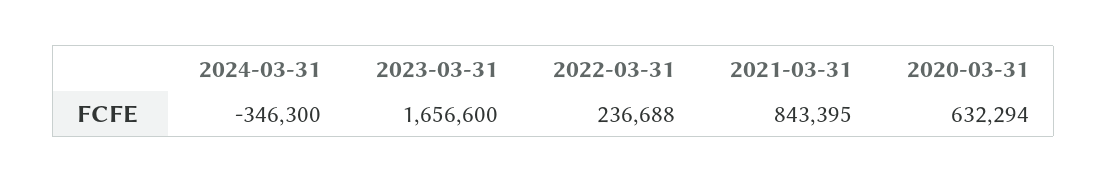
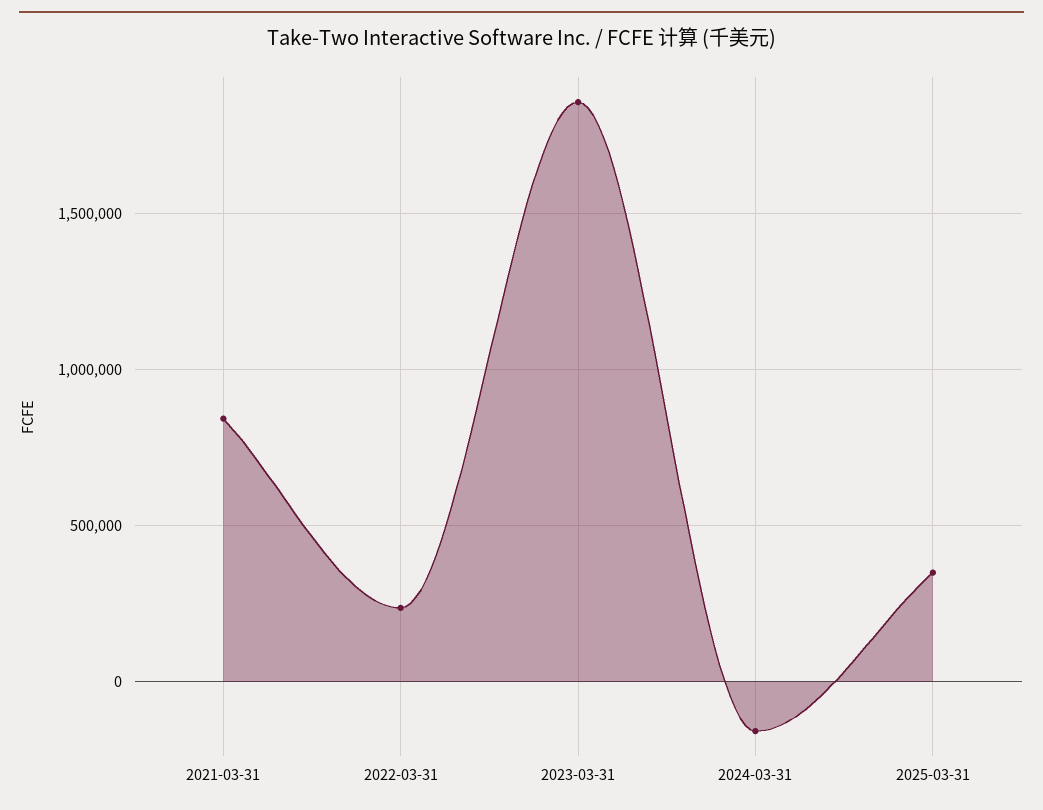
2024-03-31: -346300 -> -150000
2023-03-31: 1656600 -> 1850000
2020-03-31: 632294 -> none
2025-03-31: none -> 350000

